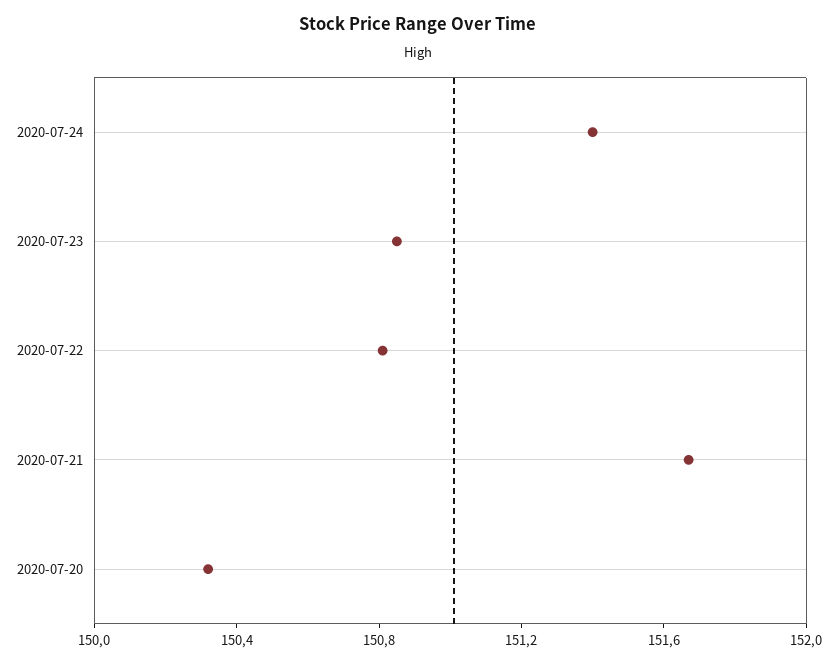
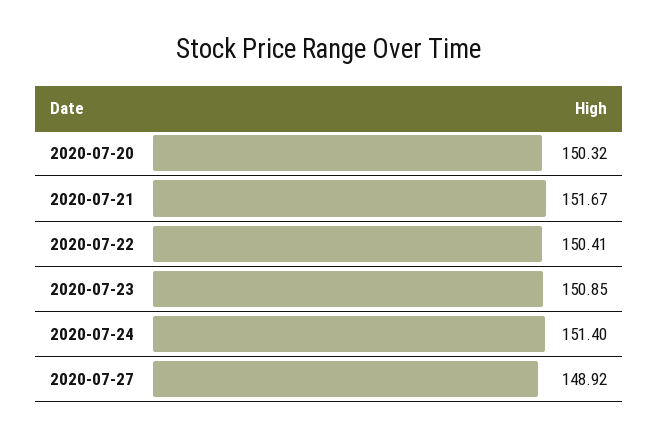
2020-07-22: 150.8 -> 150.41
2020-07-27: none -> 148.92

